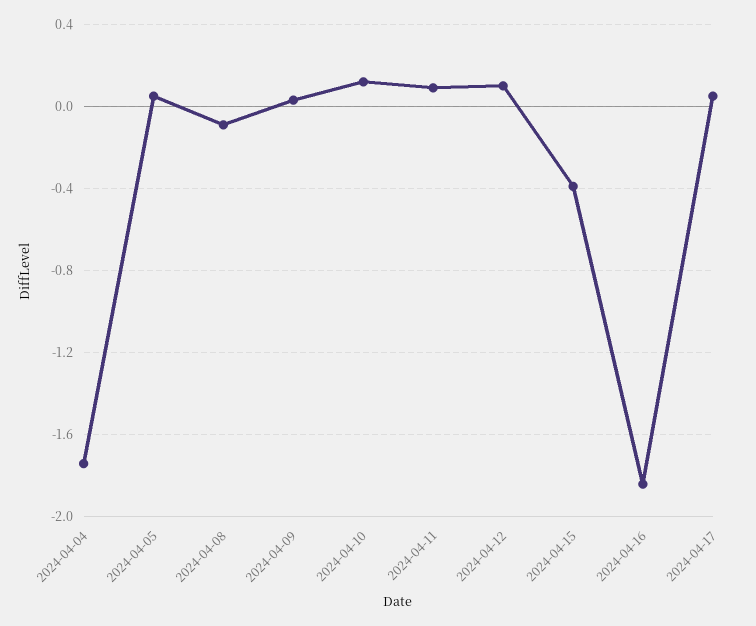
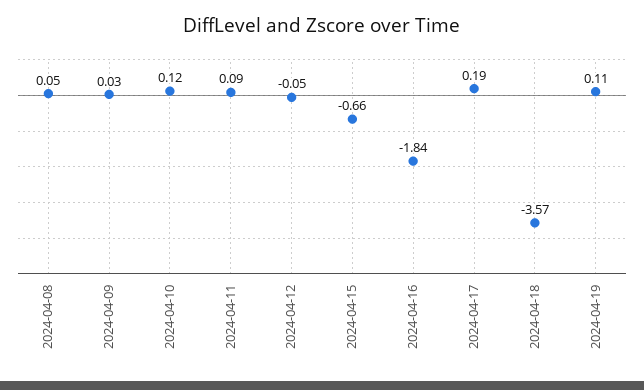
2024-04-04: -1.75 -> none
2024-04-05: 0.05 -> none
2024-04-08: -0.1 -> 0.05
2024-04-12: 0.1 -> -0.05
2024-04-15: -0.4 -> -0.66
2024-04-17: 0.05 -> 0.19
2024-04-18: none -> -3.57
2024-04-19: none -> 0.11

